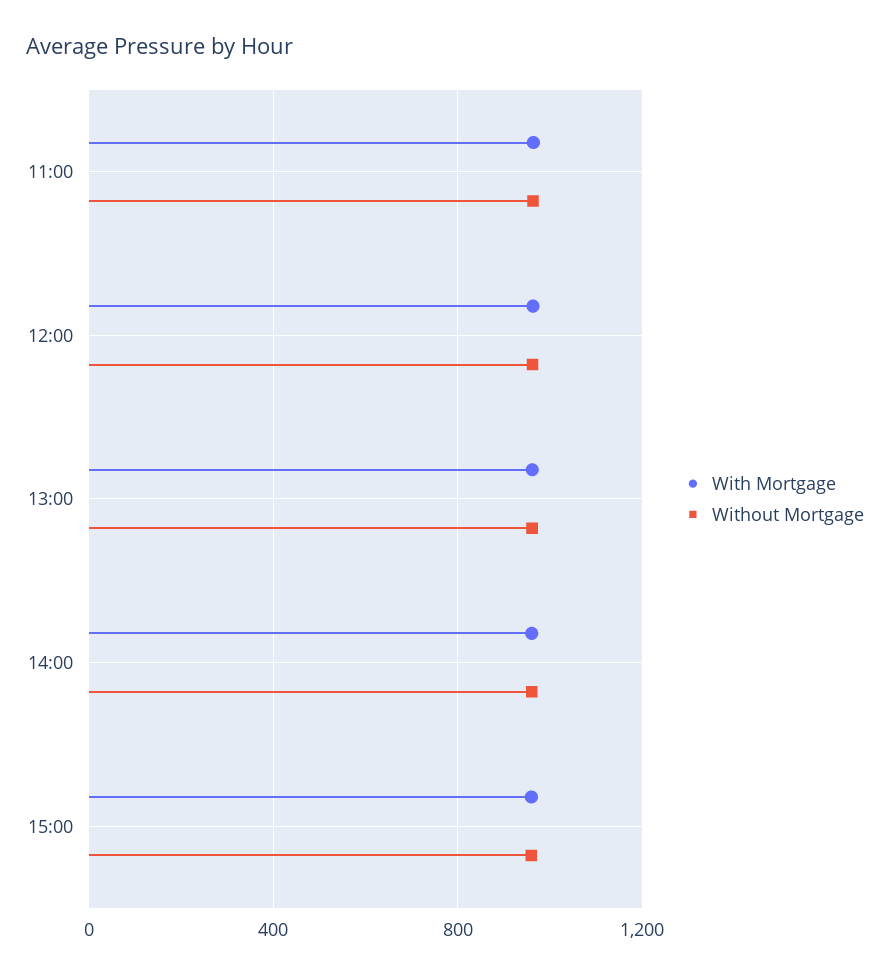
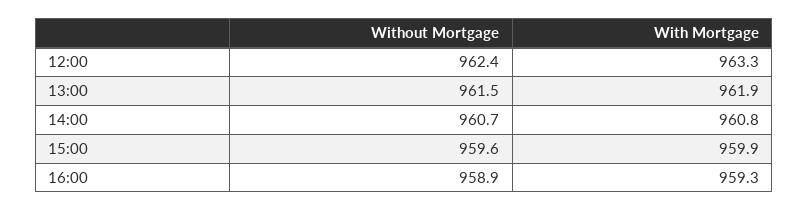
With Mortgage, 11:00: 950 -> none
Without Mortgage, 11:00: 950 -> none
Without Mortgage, 16:00: none -> 958.9
With Mortgage, 16:00: none -> 959.3

